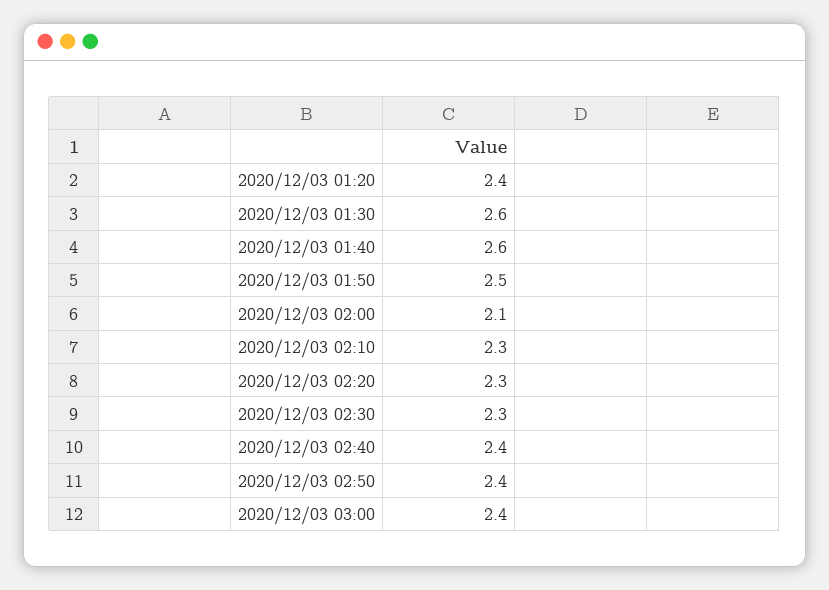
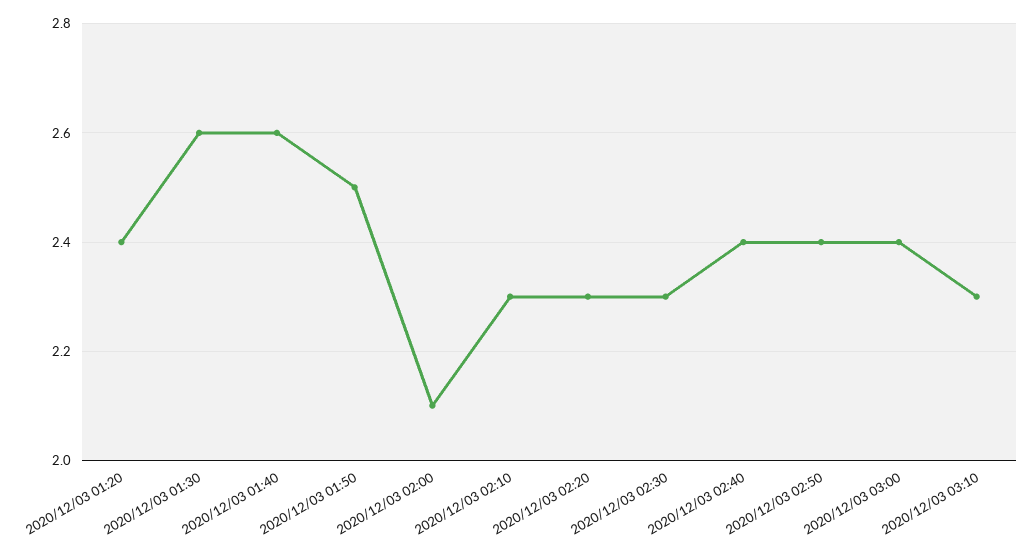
2020/12/03 03:10: none -> 2.3

